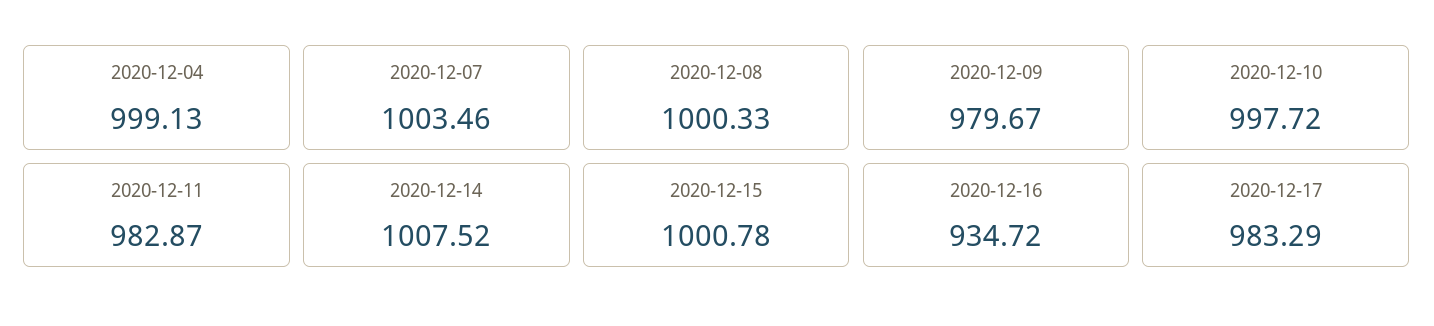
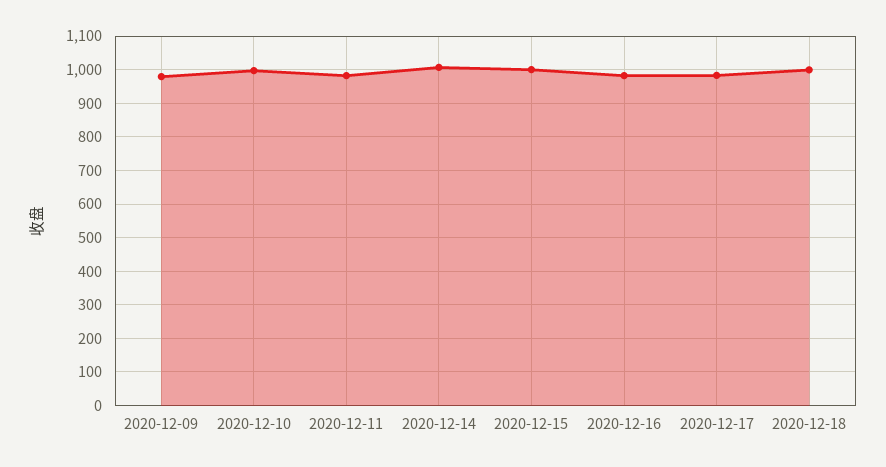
2020-12-04: 999.13 -> none
2020-12-07: 1003.46 -> none
2020-12-08: 1000.33 -> none
2020-12-16: 934.72 -> 980
2020-12-18: none -> 1000

